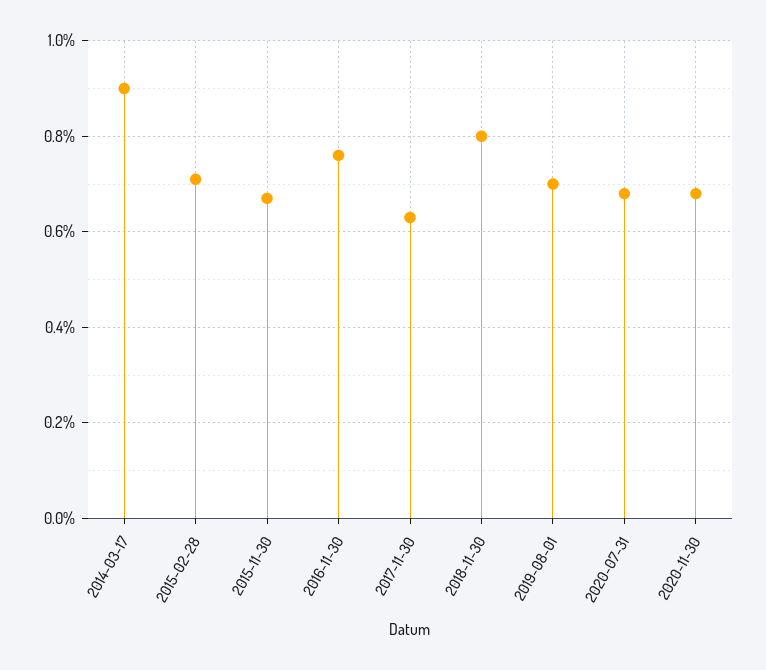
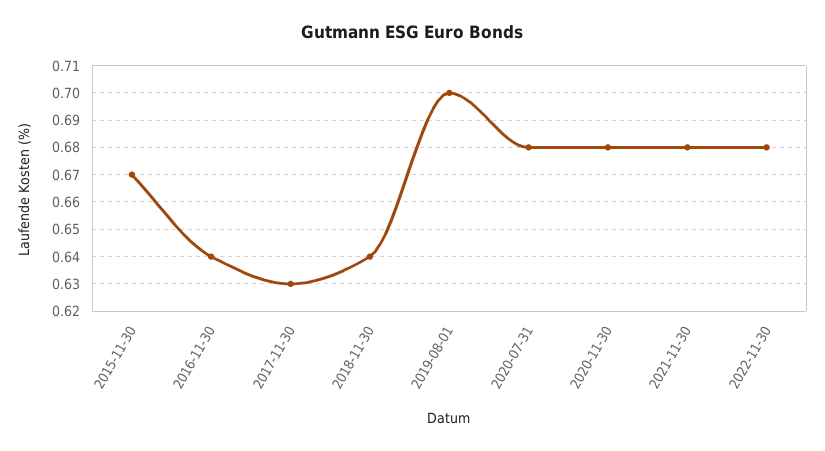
2014-03-17: 0.9 -> none
2015-02-28: 0.7 -> none
2016-11-30: 0.75 -> 0.64
2018-11-30: 0.8 -> 0.64
2021-11-30: none -> 0.68
2022-11-30: none -> 0.68

